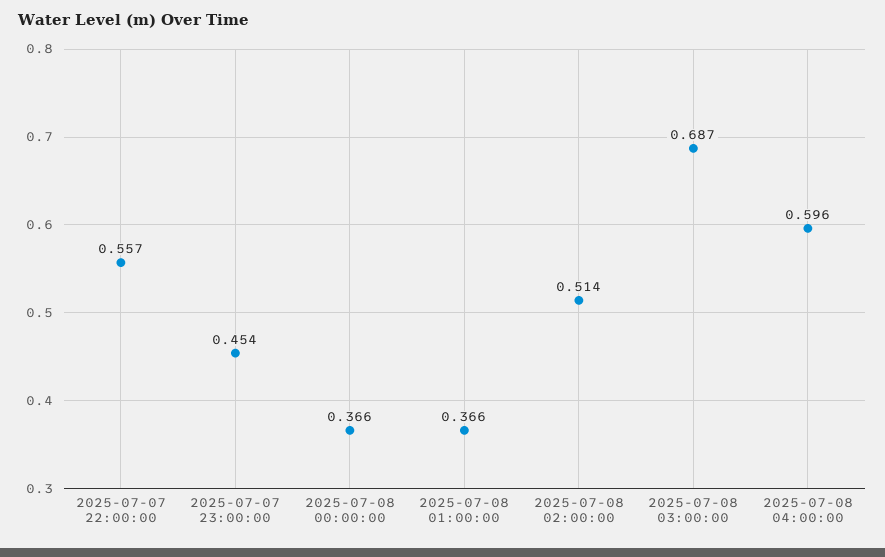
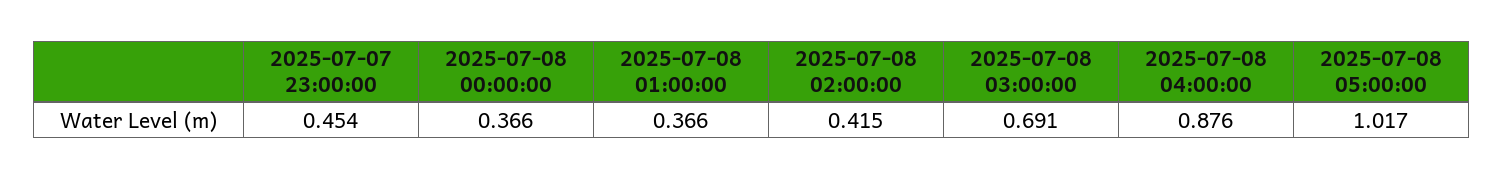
2025-07-07 22:00:00: 0.557 -> none
2025-07-08 02:00:00: 0.514 -> 0.415
2025-07-08 03:00:00: 0.687 -> 0.691
2025-07-08 04:00:00: 0.596 -> 0.876
2025-07-08 05:00:00: none -> 1.017

